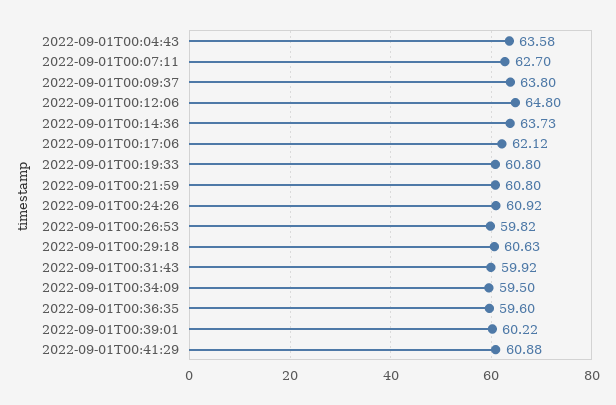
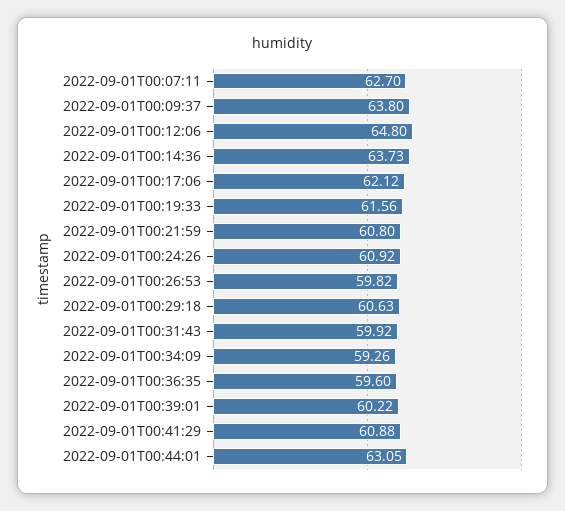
2022-09-01T00:04:43: 63.58 -> none
2022-09-01T00:19:33: 60.8 -> 61.56
2022-09-01T00:34:09: 59.5 -> 59.26
2022-09-01T00:44:01: none -> 63.05

